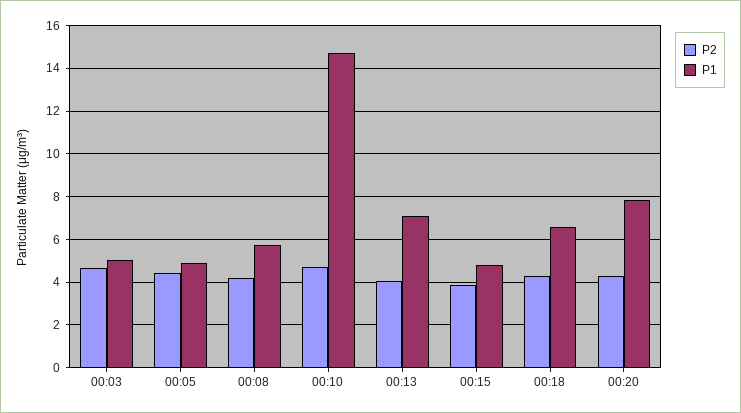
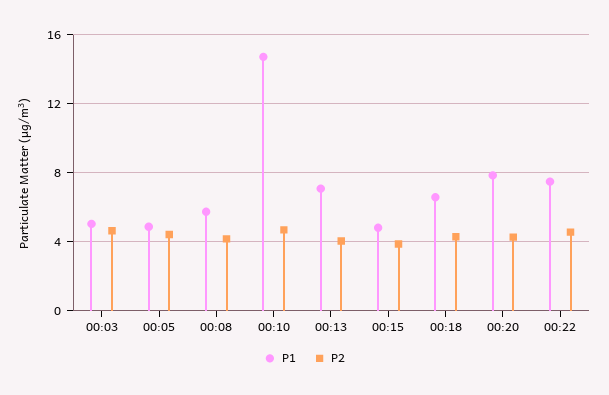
P1, 00:22: none -> 7.5
P2, 00:22: none -> 4.5

